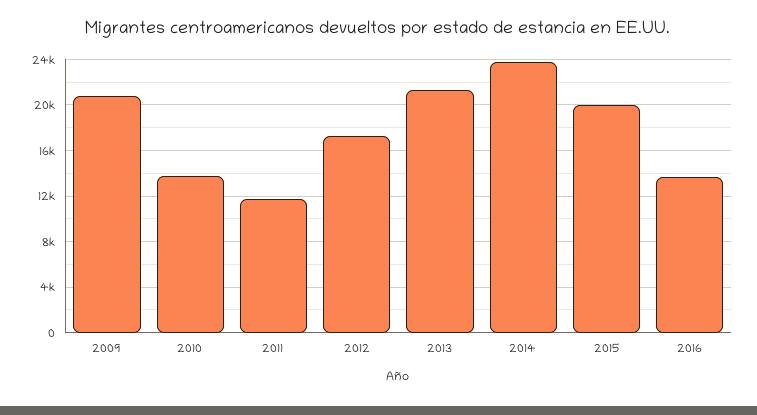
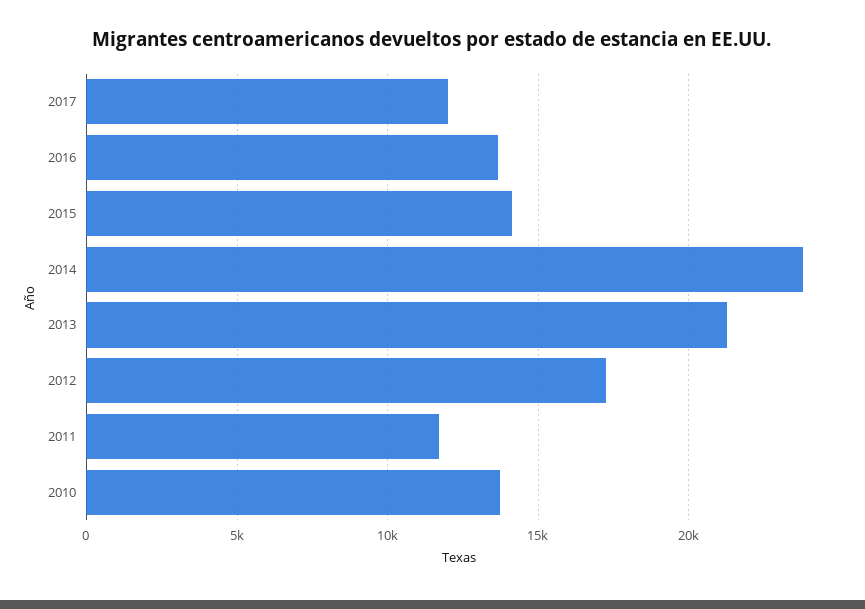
2009: 21000 -> none
2015: 20000 -> 14000
2017: none -> 12000

